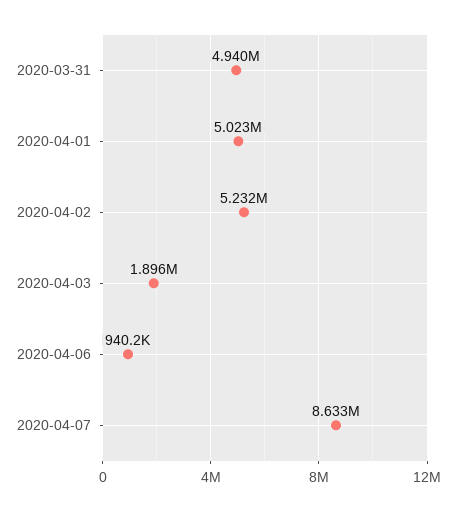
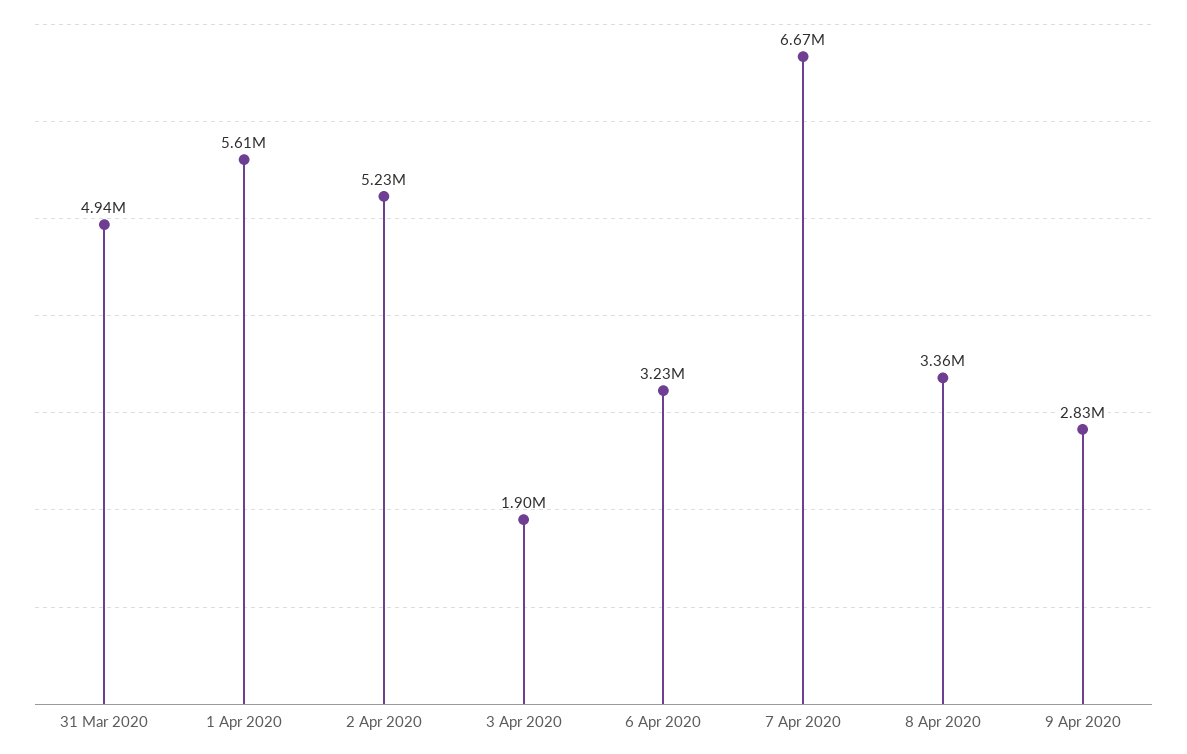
2020-04-01: 5023000 -> 5610000
2020-04-06: 940200 -> 3230000
2020-04-07: 8633000 -> 6670000
8 Apr 2020: none -> 3360000
9 Apr 2020: none -> 2830000

